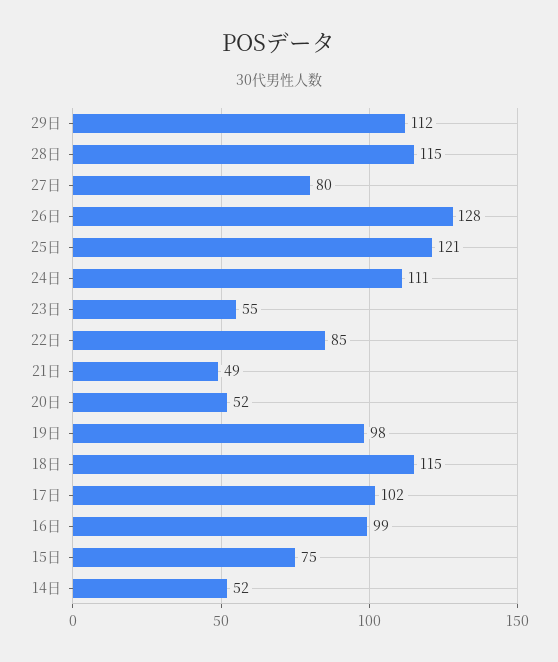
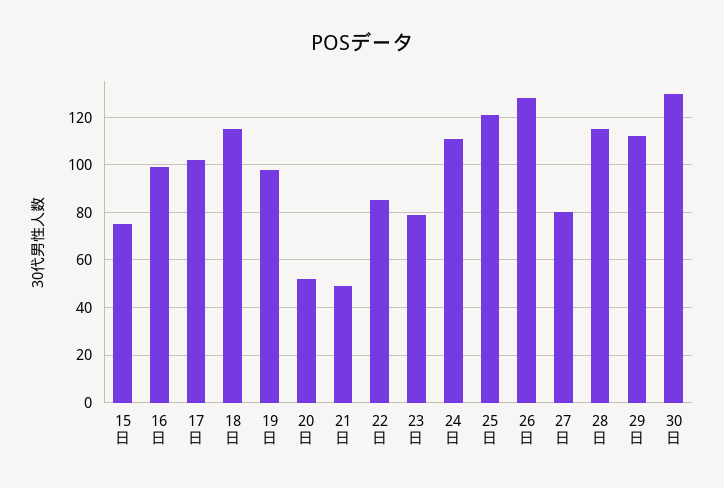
23日: 55 -> 80
14日: 52 -> none
30日: none -> 130

